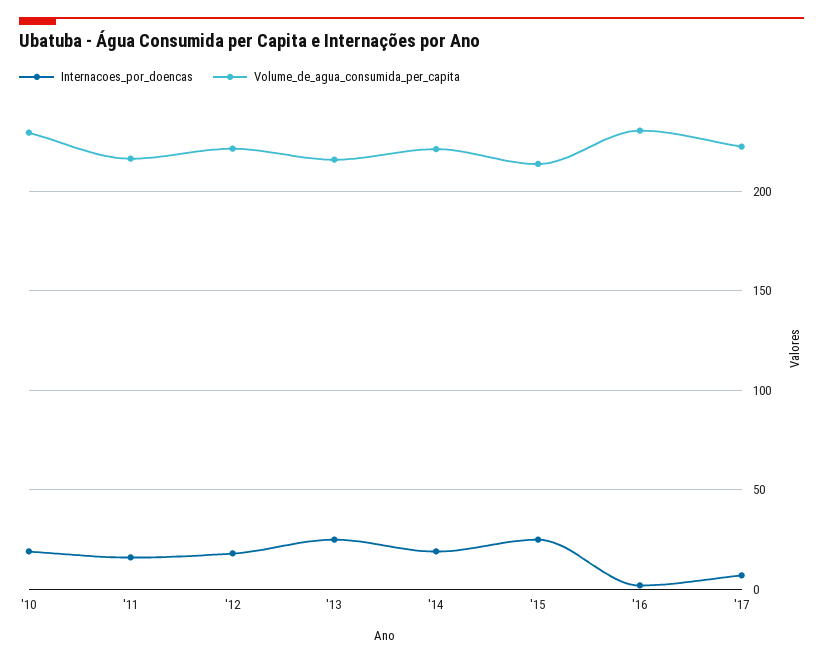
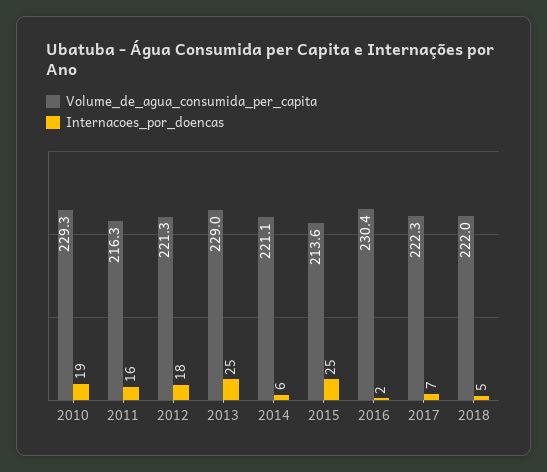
Volume_de_agua_consumida_per_capita, '13: 215 -> 229
Internacoes_por_doencas, '14: 20 -> 6
Volume_de_agua_consumida_per_capita, 2018: none -> 222
Internacoes_por_doencas, 2018: none -> 5

